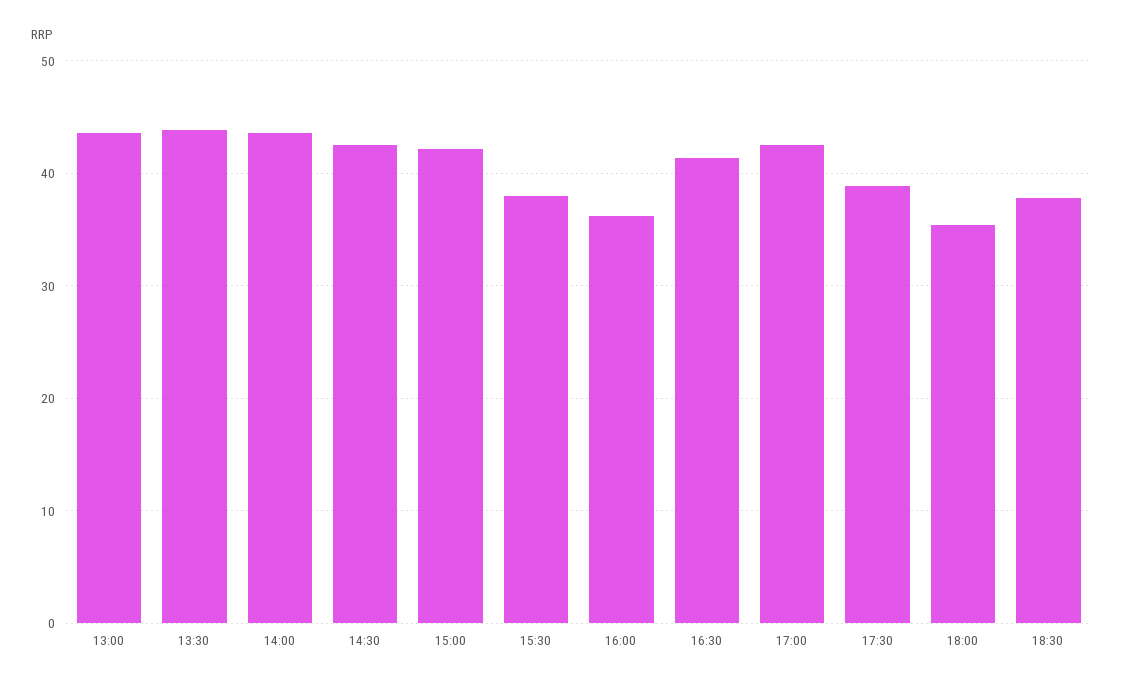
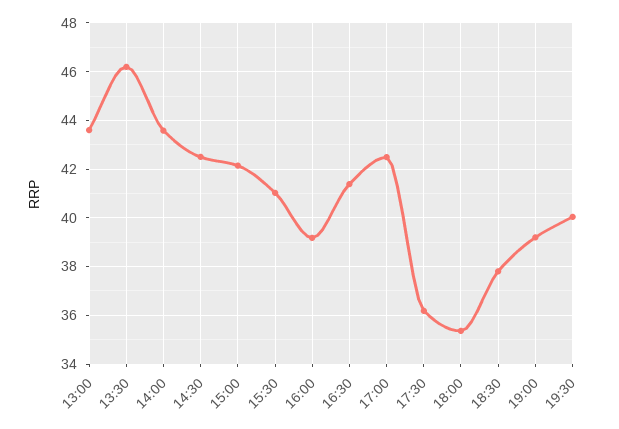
13:30: 44 -> 46.25
15:30: 38 -> 41
16:00: 36 -> 39.25
17:30: 39 -> 36.25
19:00: none -> 39.25
19:30: none -> 40

